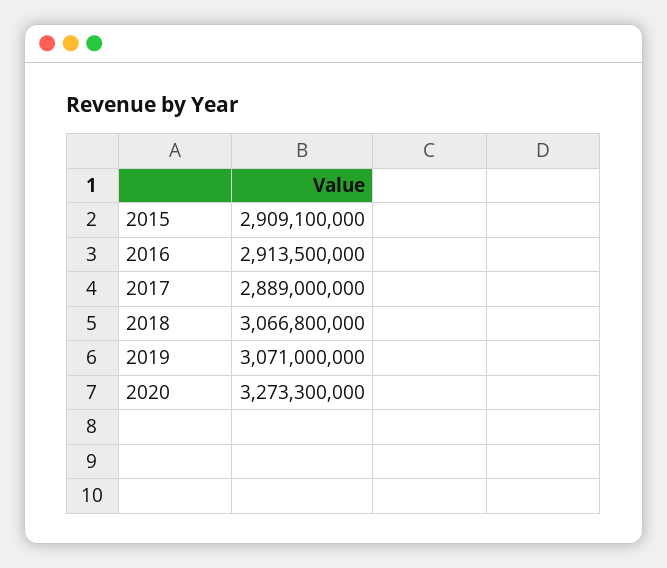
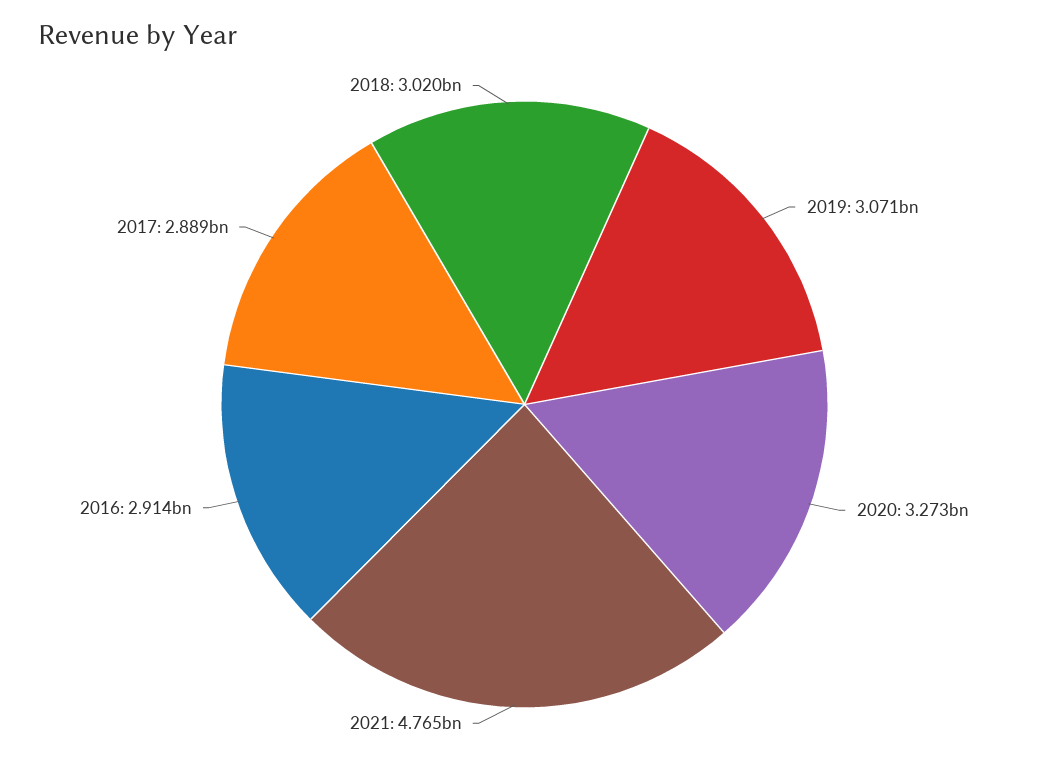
2015: 2909100000 -> none
2018: 3066800000 -> 3020000000
2021: none -> 4765000000

